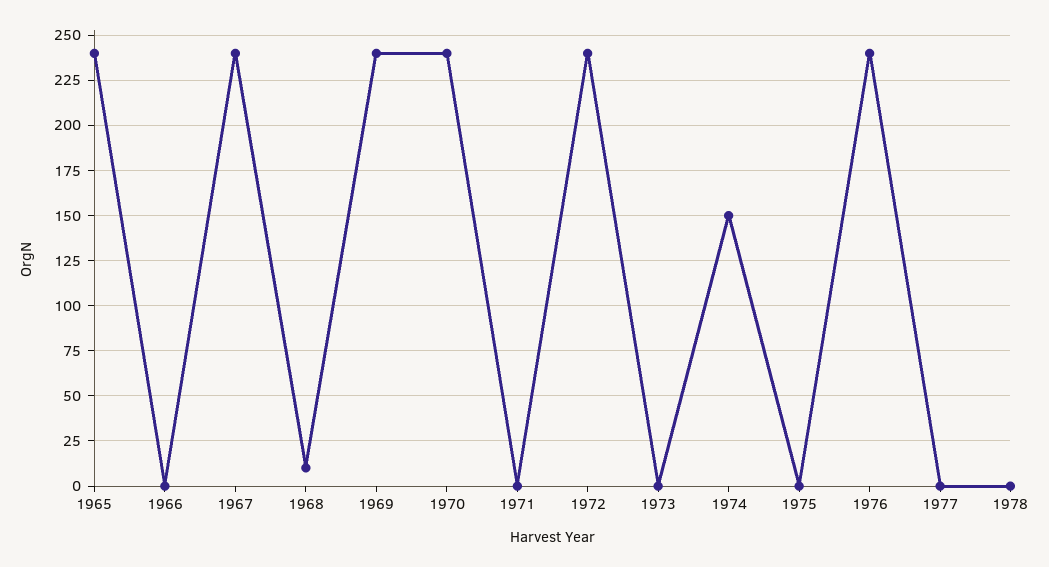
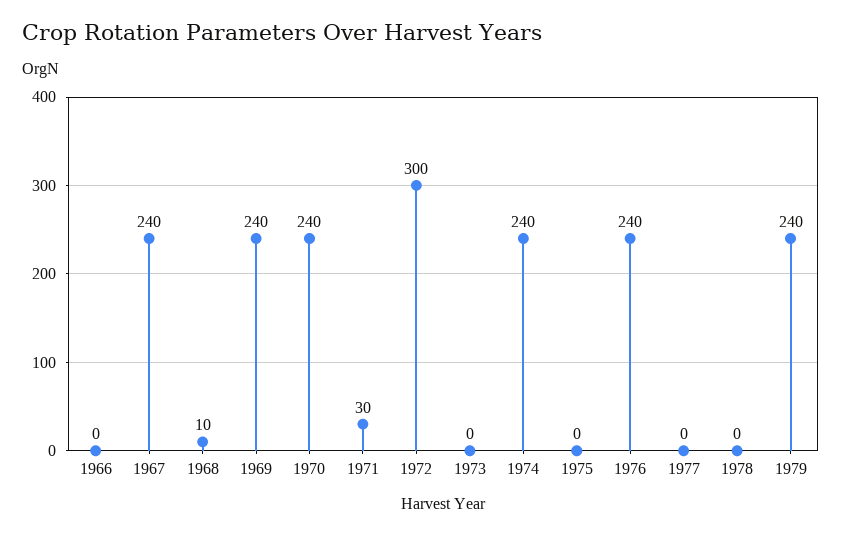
1965: 240 -> none
1971: 0 -> 30
1972: 240 -> 300
1974: 150 -> 240
1979: none -> 240

